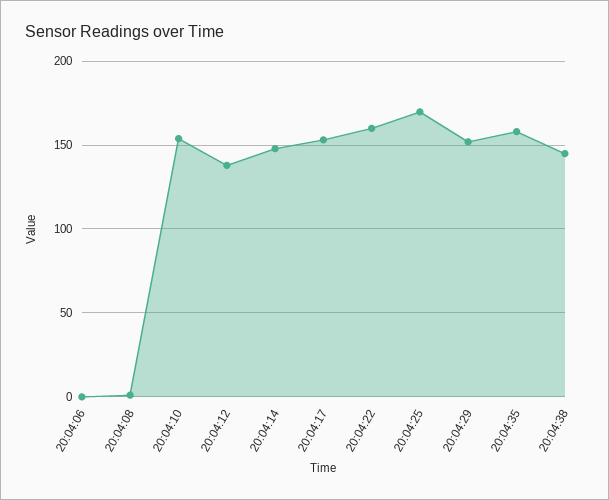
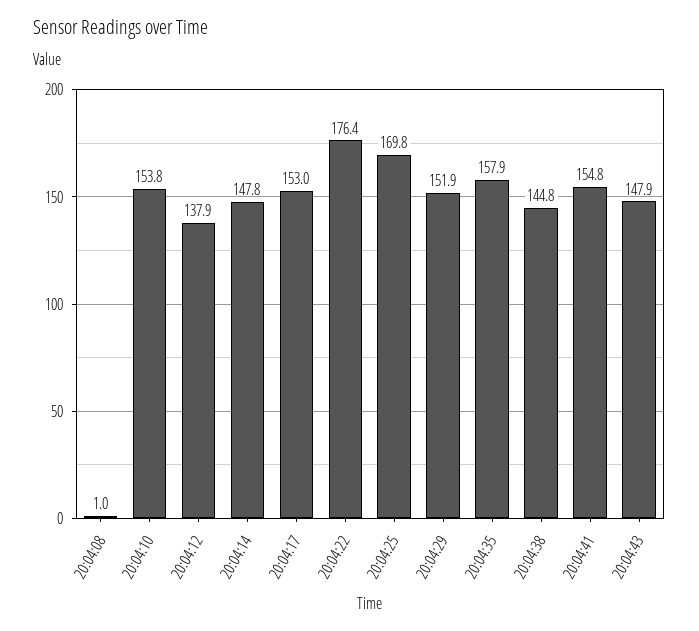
20:04:06: 0 -> none
20:04:22: 160 -> 176.4
20:04:41: none -> 154.8
20:04:43: none -> 147.9

